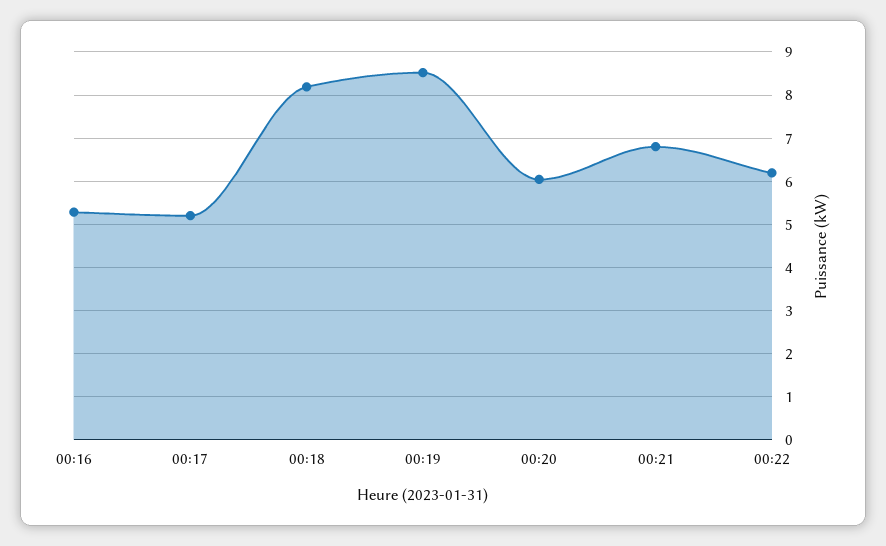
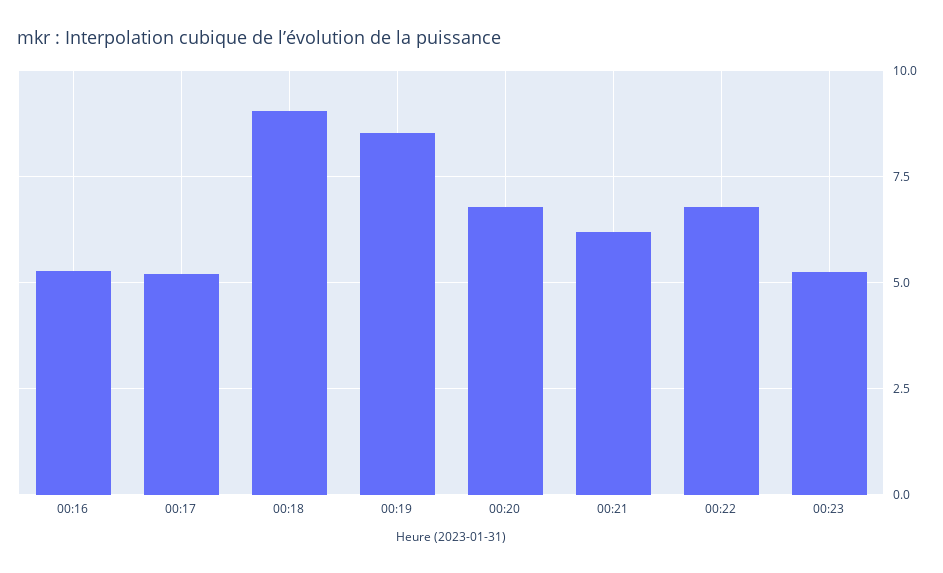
00:18: 8.2 -> 9
00:20: 6 -> 6.75
00:21: 6.8 -> 6.25
00:22: 6.2 -> 6.75
00:23: none -> 5.25

